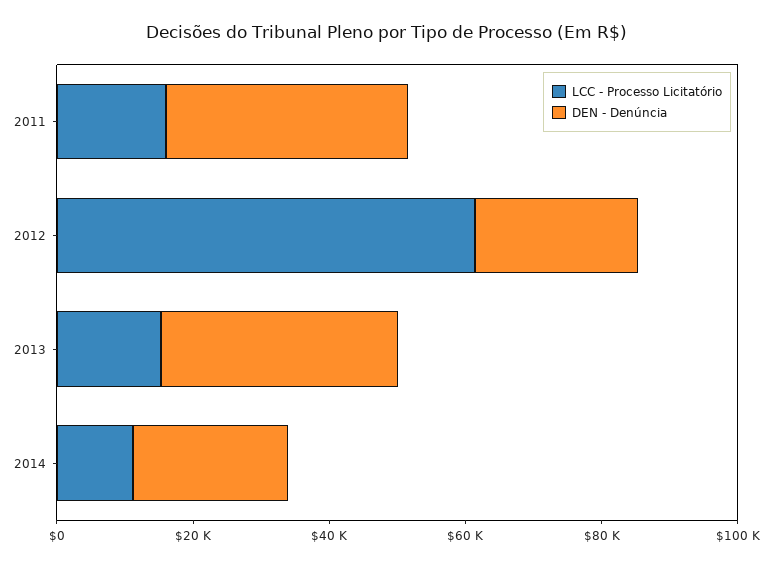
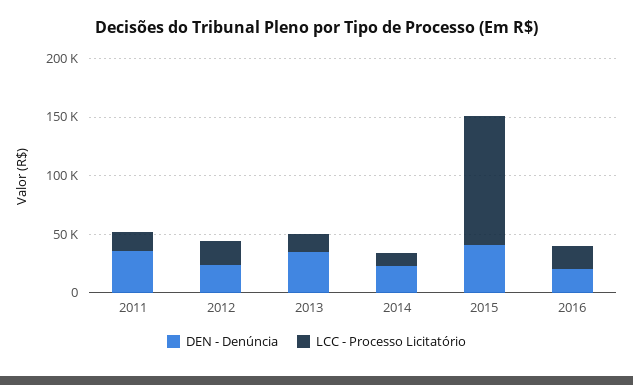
LCC - Processo Licitatório, 2012: 60000 -> 20000
DEN - Denúncia, 2015: none -> 40000
LCC - Processo Licitatório, 2015: none -> 110000
DEN - Denúncia, 2016: none -> 20000
LCC - Processo Licitatório, 2016: none -> 20000

